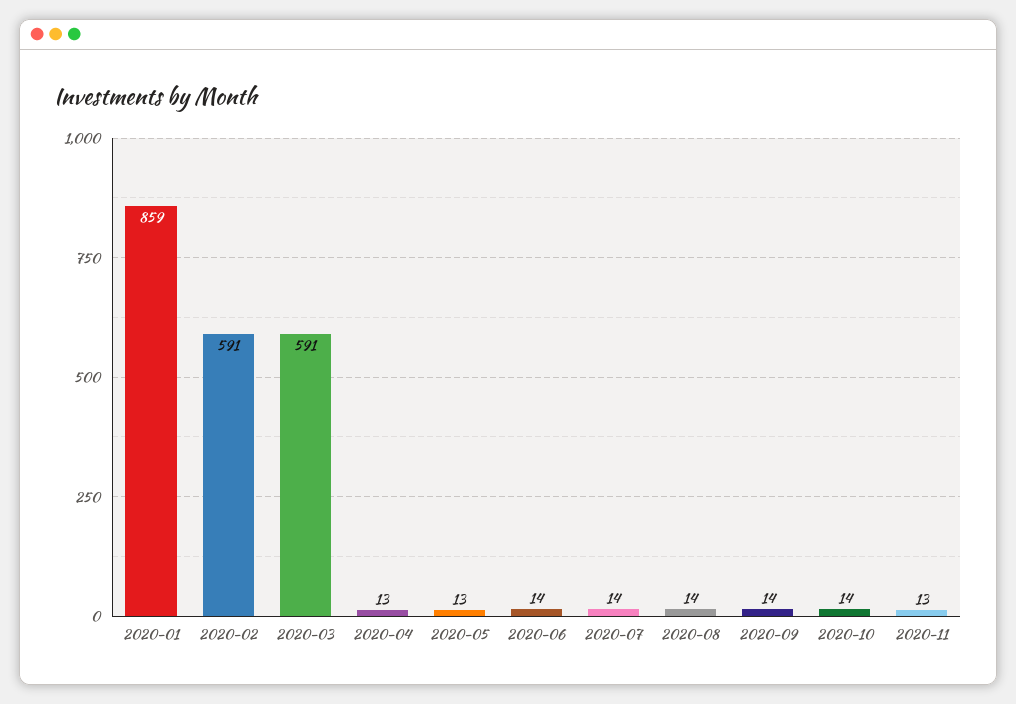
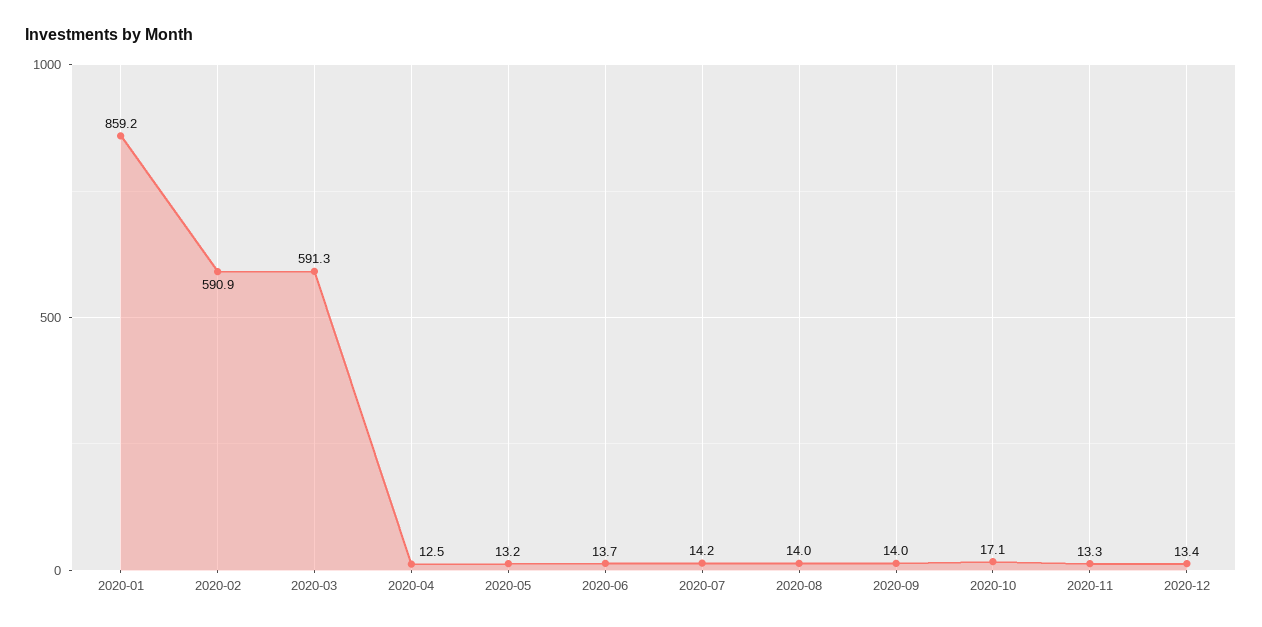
2020-10: 14 -> 17.1
2020-12: none -> 13.4

